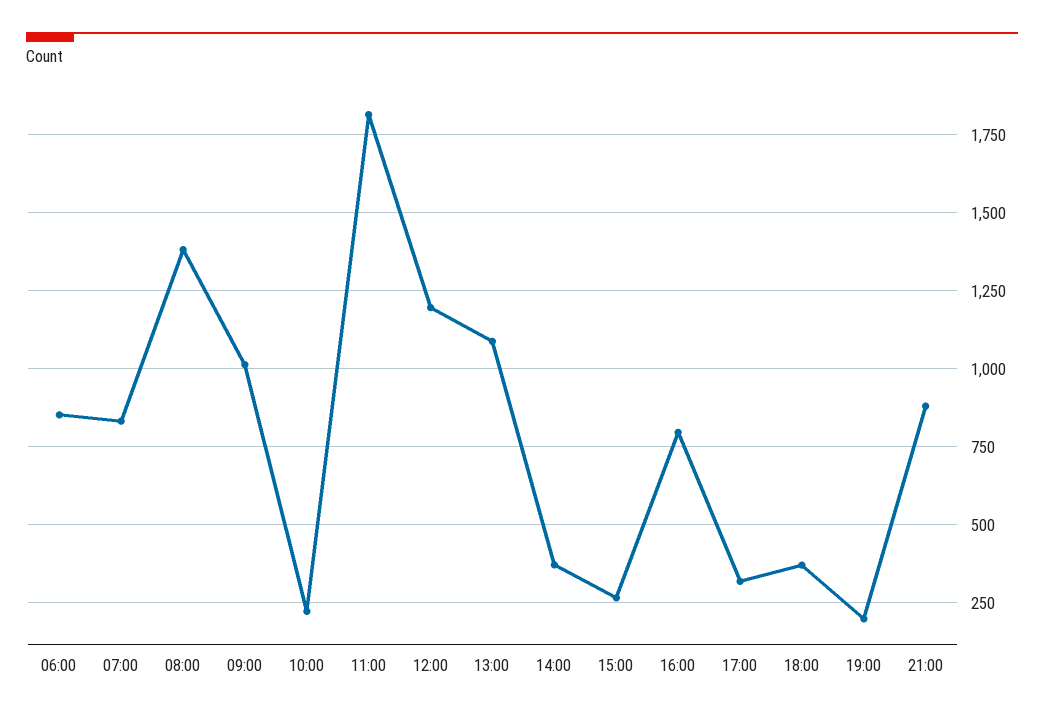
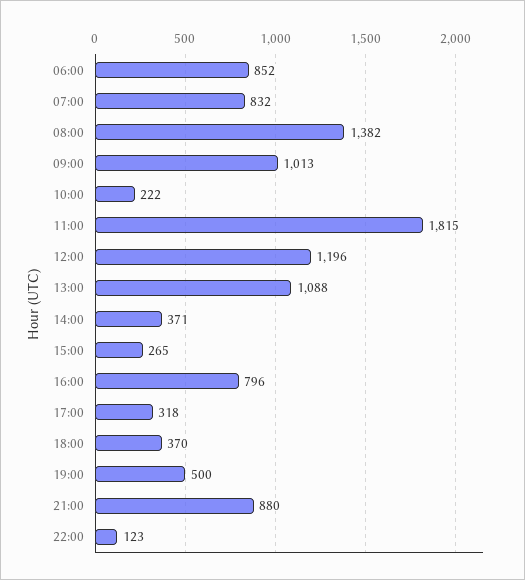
19:00: 200 -> 500
22:00: none -> 123

